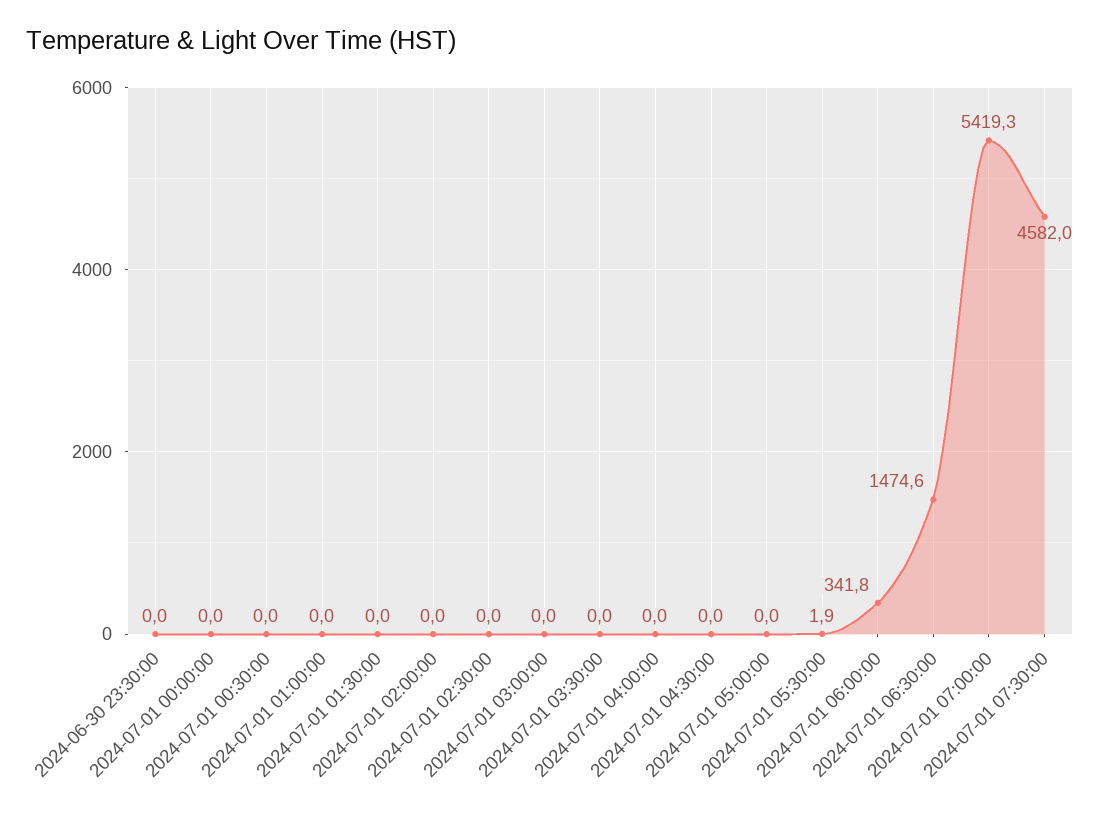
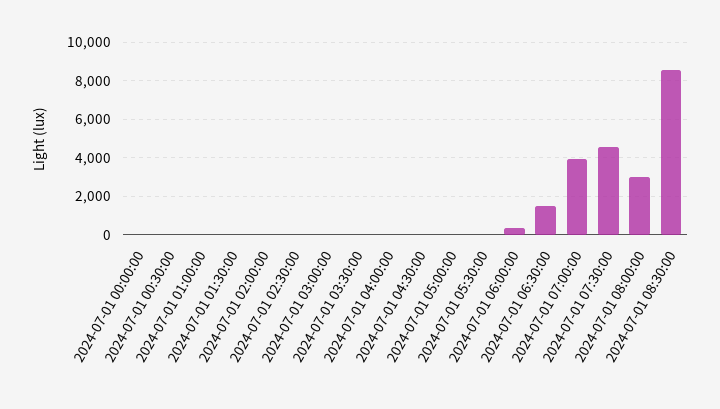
2024-06-30 23:30:00: 0 -> none
2024-07-01 07:00:00: 5419.3 -> 4000
2024-07-01 08:00:00: none -> 3000
2024-07-01 08:30:00: none -> 8500

